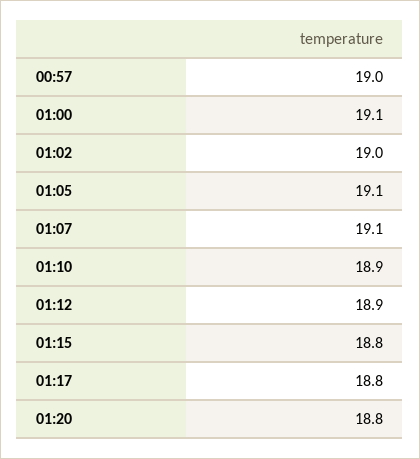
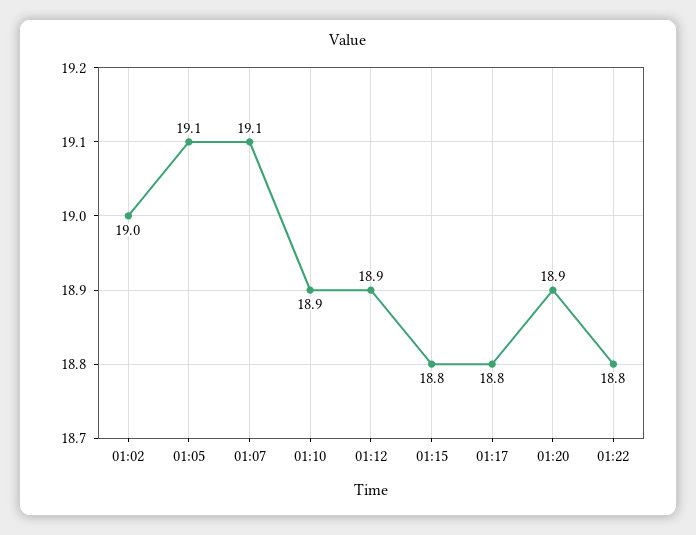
00:57: 19 -> none
01:00: 19.1 -> none
01:20: 18.8 -> 18.9
01:22: none -> 18.8

